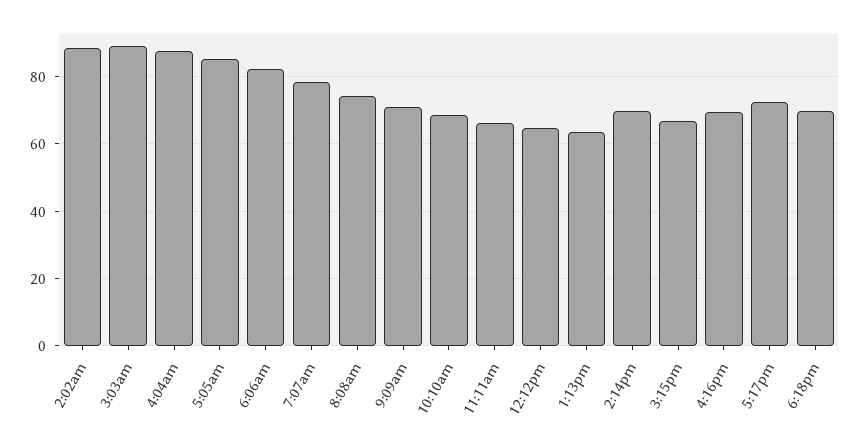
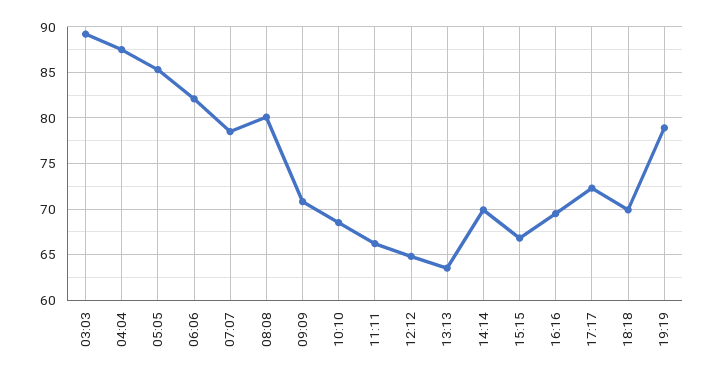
2:02am: 88 -> none
8:08am: 74 -> 80
19:19: none -> 79

